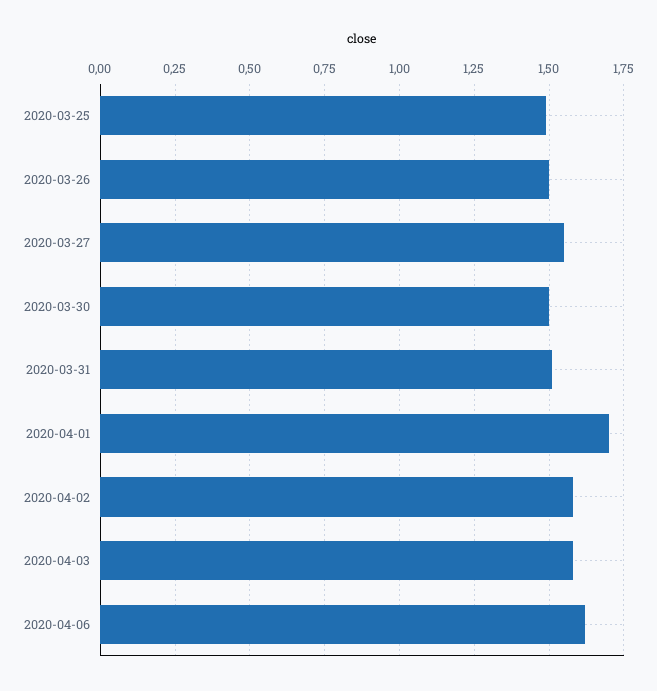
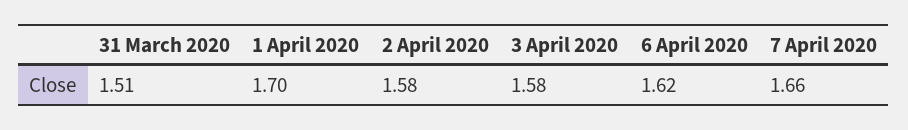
2020-03-25: 1.5 -> none
2020-03-26: 1.5 -> none
2020-03-27: 1.55 -> none
2020-03-30: 1.5 -> none
7 April 2020: none -> 1.66

